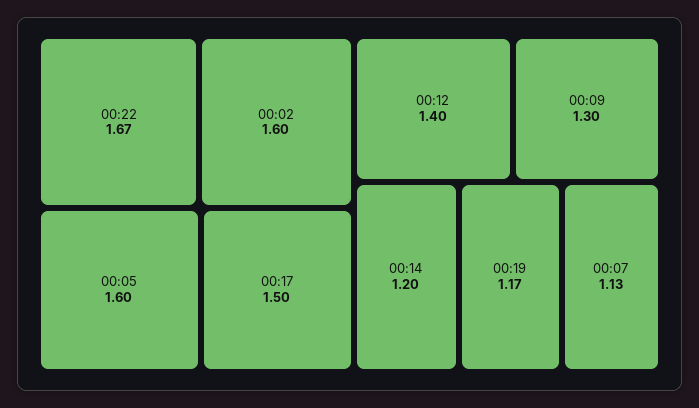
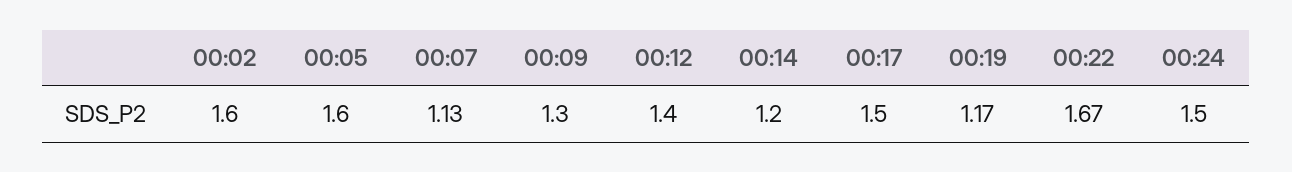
00:24: none -> 1.5

